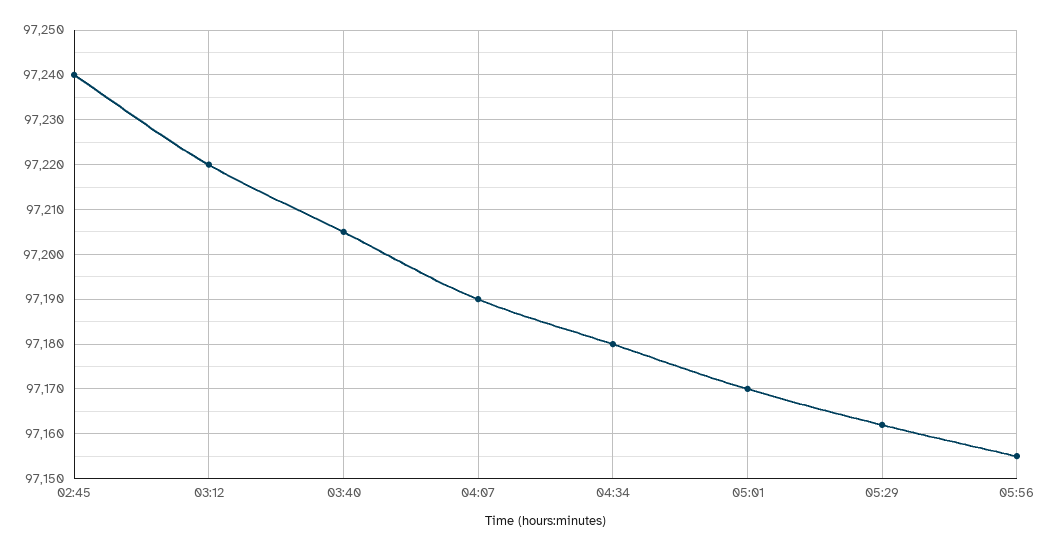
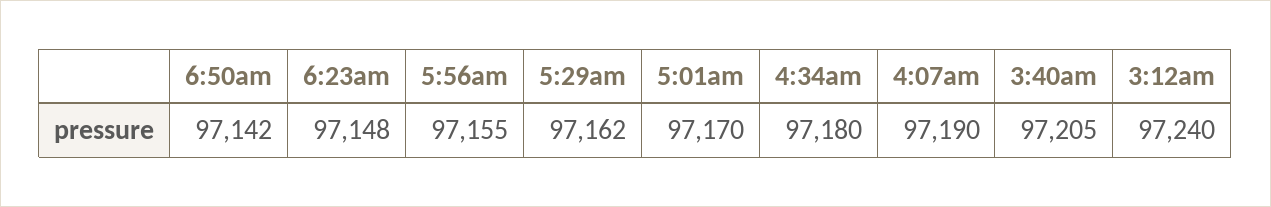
02:45: 97240 -> none
03:12: 97220 -> 97240
6:50am: none -> 97142
6:23am: none -> 97148

